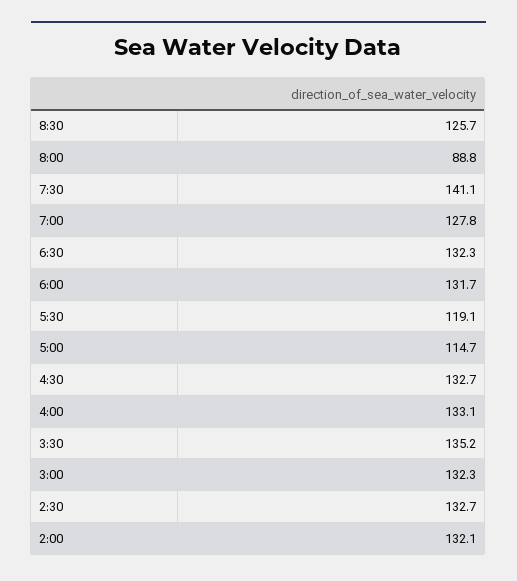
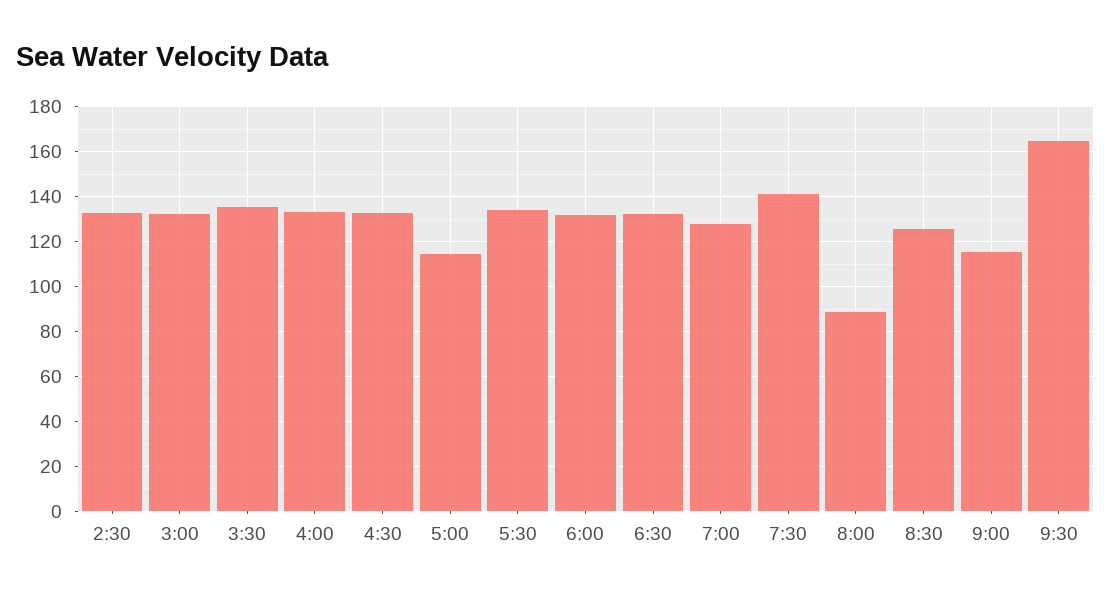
5:30: 119.1 -> 135
2:00: 132.1 -> none
9:00: none -> 115
9:30: none -> 165

